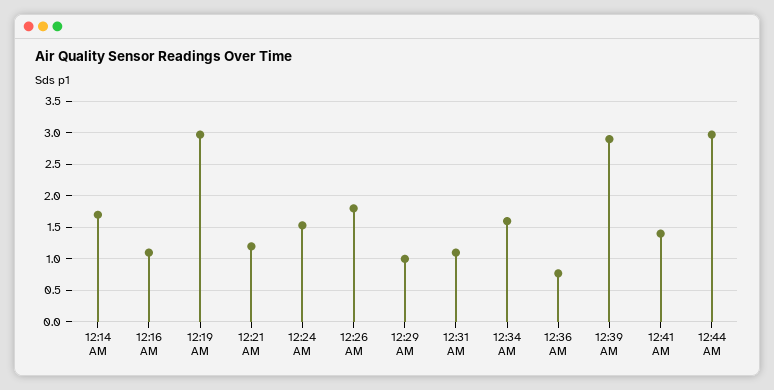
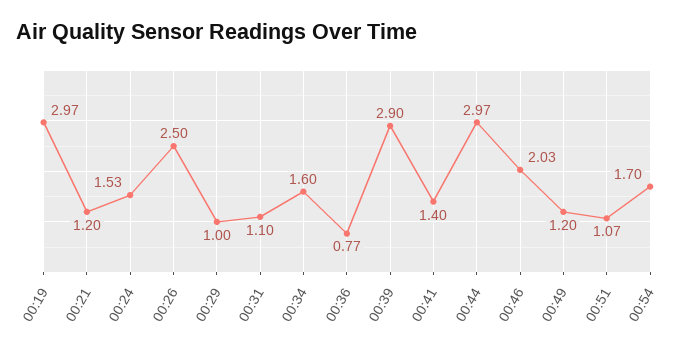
12:14 AM: 1.7 -> none
12:16 AM: 1.1 -> none
12:26 AM: 1.8 -> 2.5
00:46: none -> 2.03
00:49: none -> 1.2
00:51: none -> 1.07
00:54: none -> 1.7

